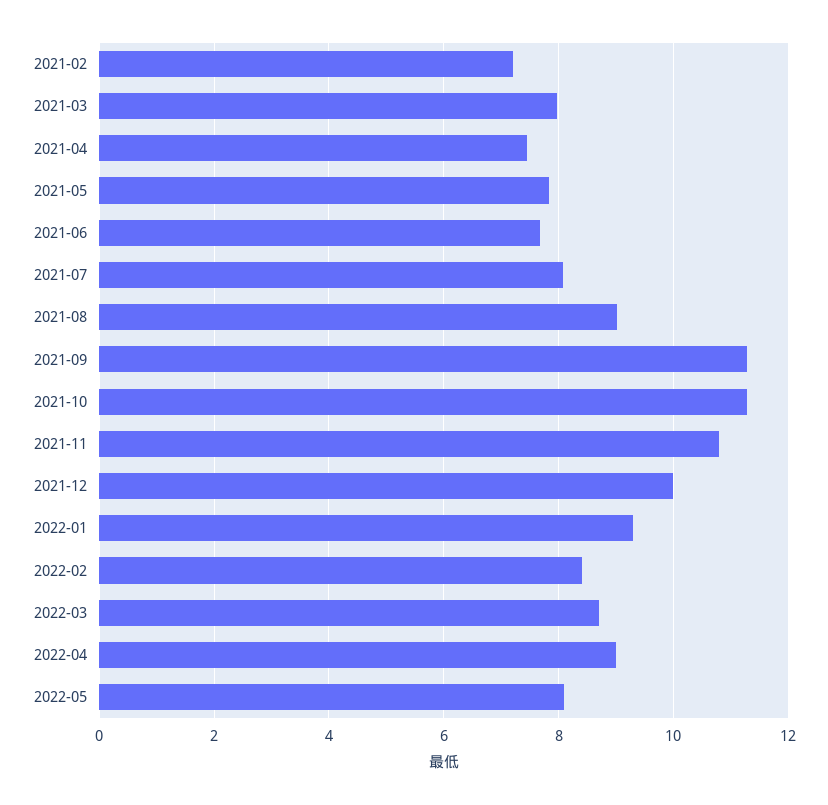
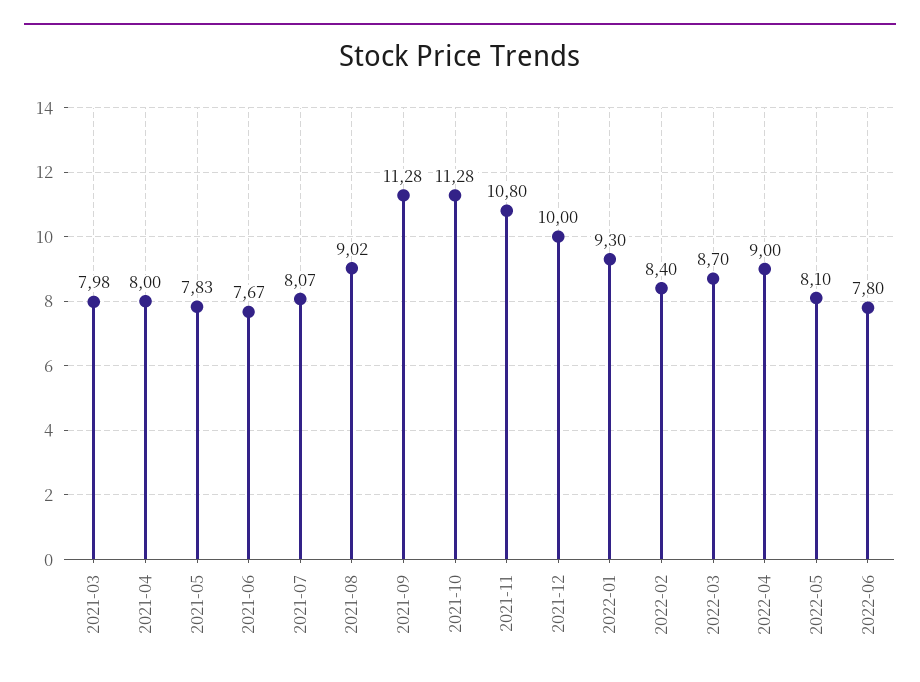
2021-02: 7.2 -> none
2021-04: 7.4 -> 8
2022-06: none -> 7.8

